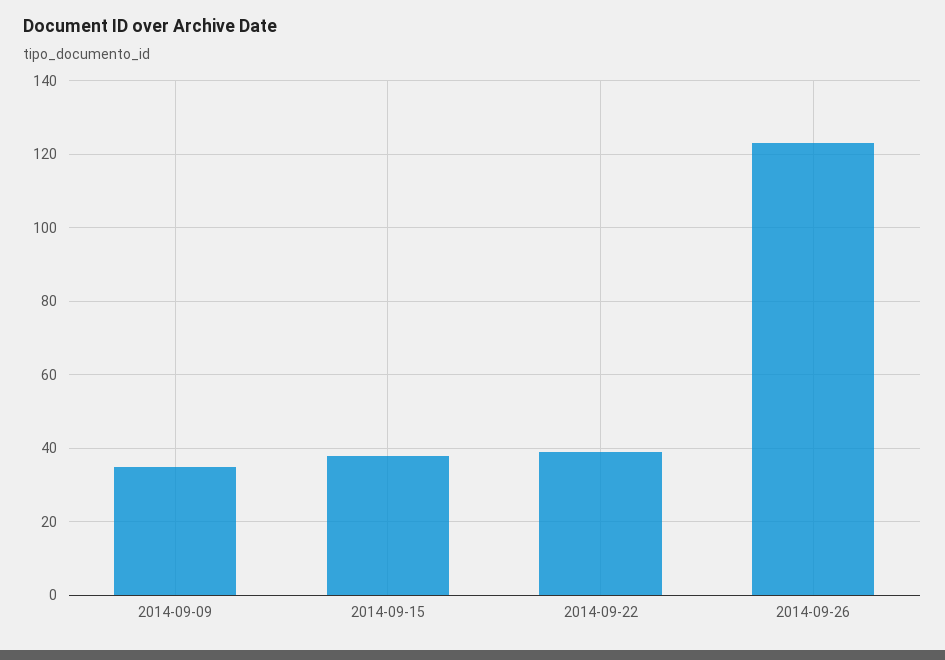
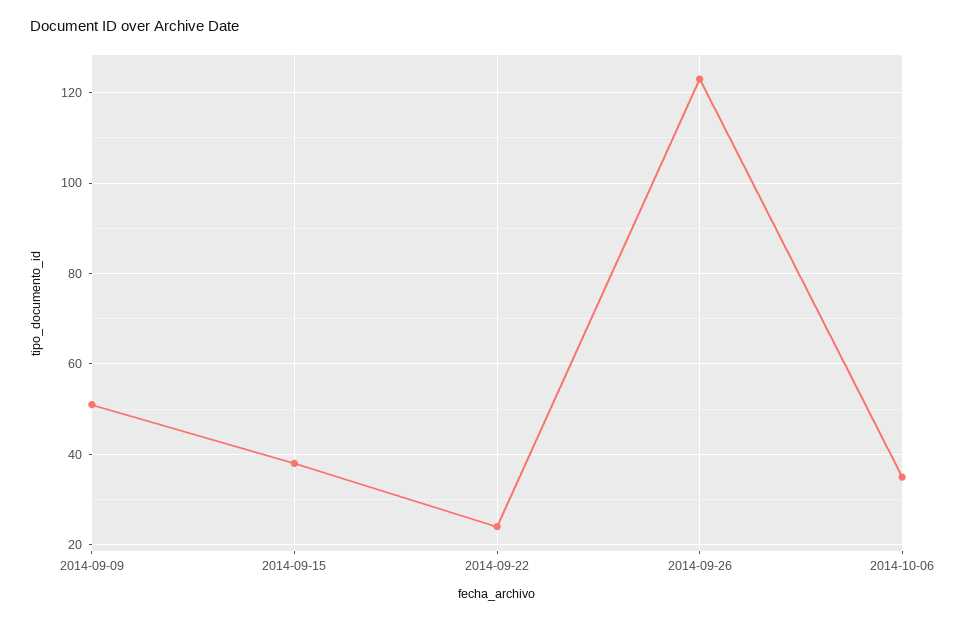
2014-09-09: 35 -> 50
2014-09-22: 40 -> 25
2014-10-06: none -> 35

